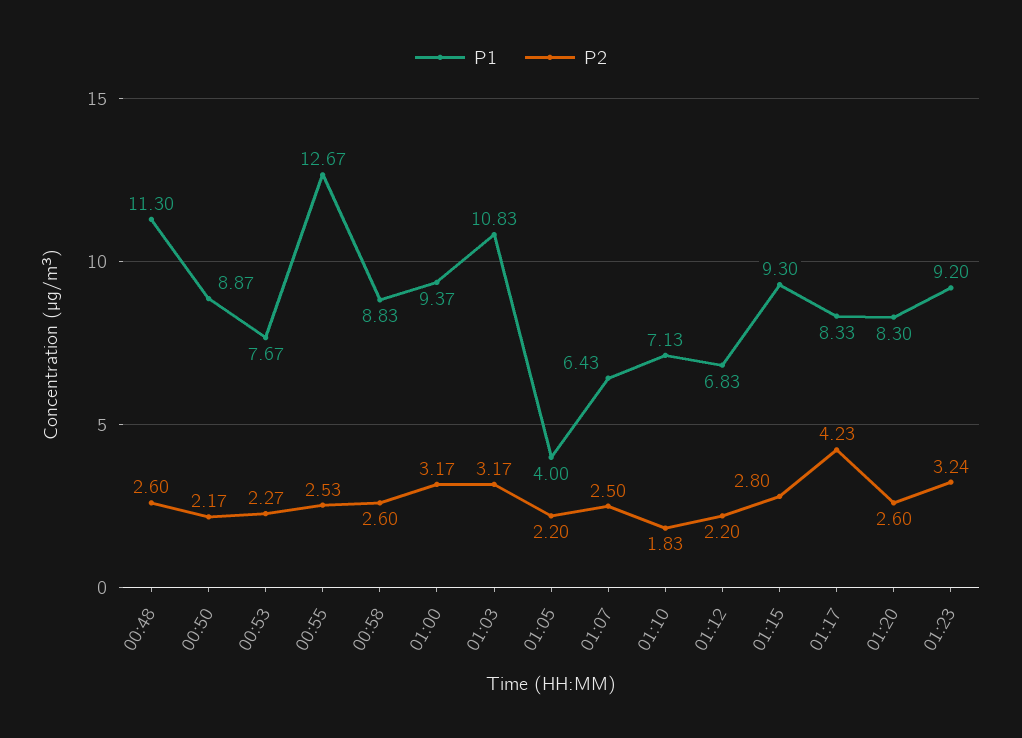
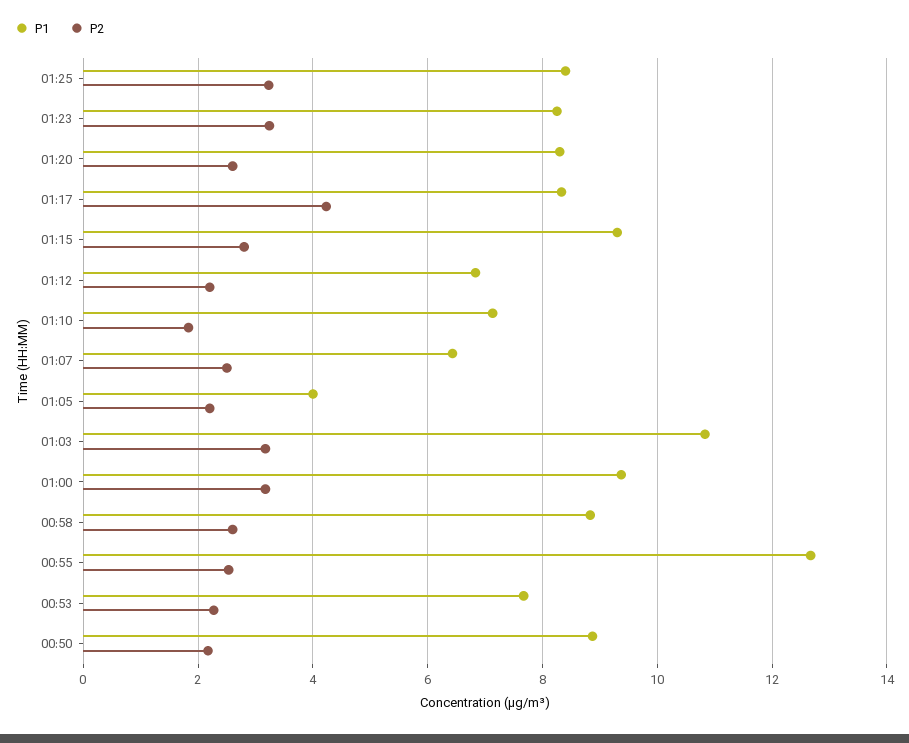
P1, 00:48: 11.3 -> none
P2, 00:48: 2.6 -> none
P1, 01:23: 9.2 -> 8.2
P1, 01:25: none -> 8.4
P2, 01:25: none -> 3.2

